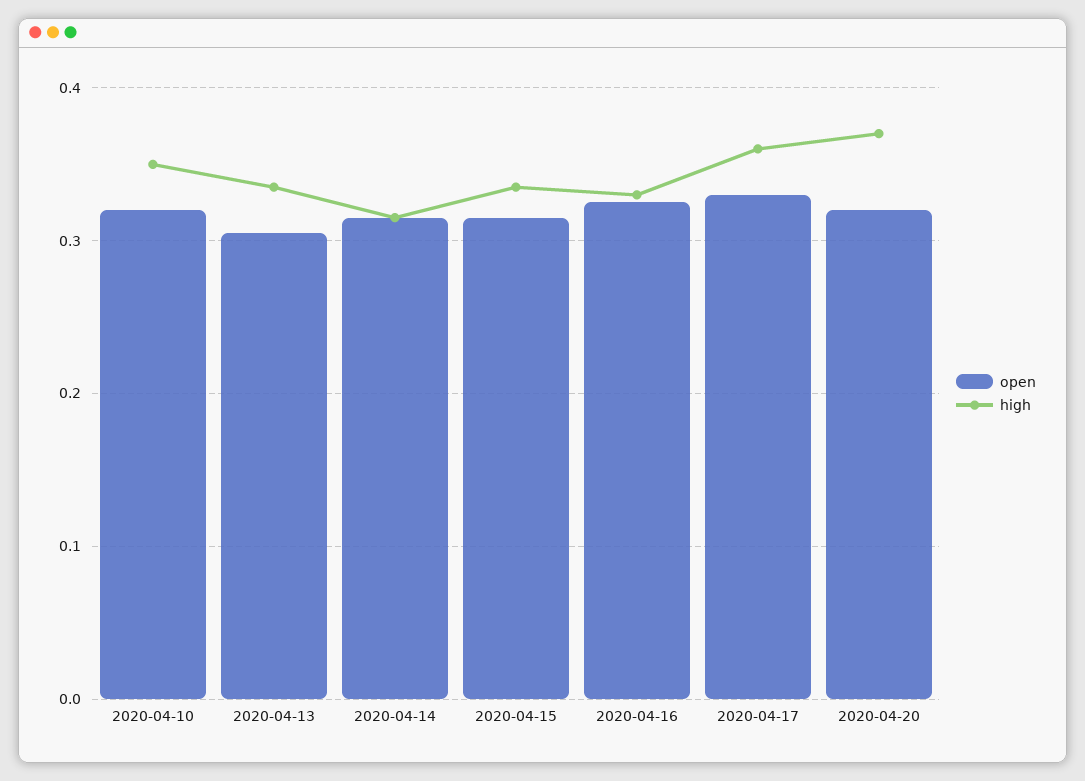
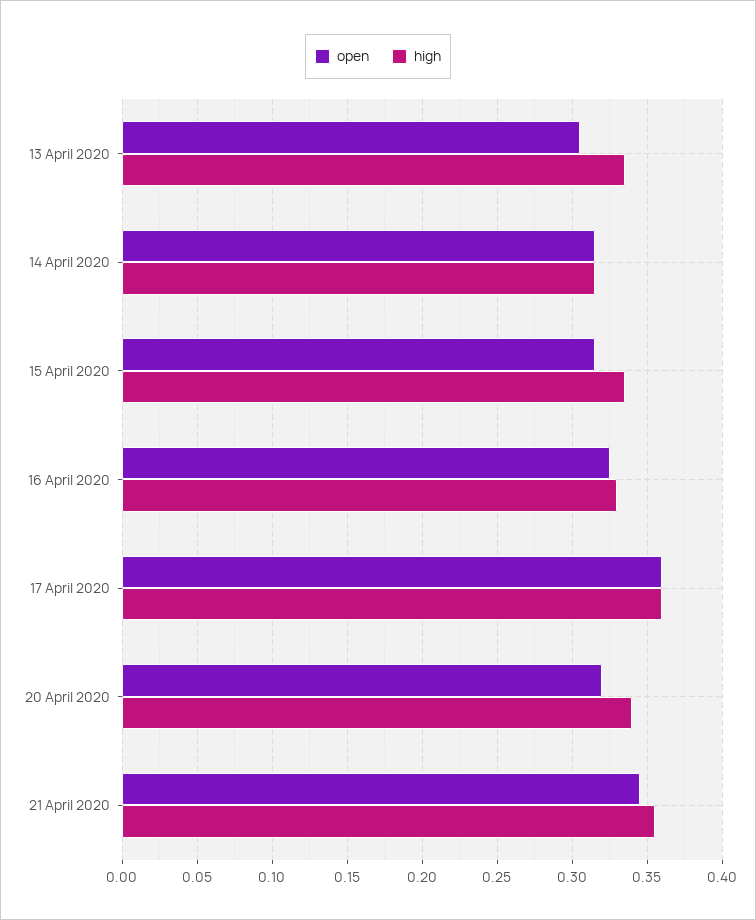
open, 2020-04-10: 0.32 -> none
high, 2020-04-10: 0.35 -> none
open, 2020-04-17: 0.33 -> 0.36
high, 2020-04-20: 0.37 -> 0.34
open, 21 April 2020: none -> 0.345
high, 21 April 2020: none -> 0.355

